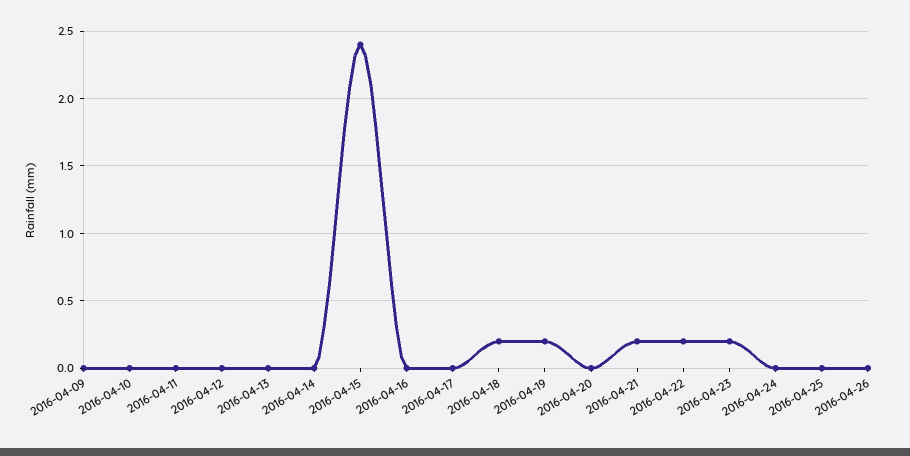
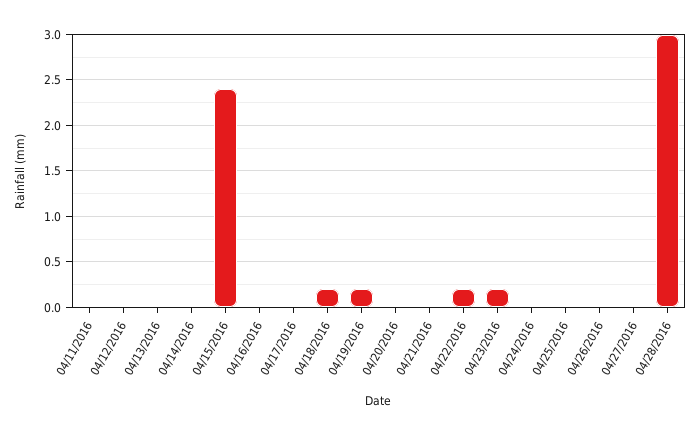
2016-04-09: 0 -> none
2016-04-10: 0 -> none
2016-04-21: 0.2 -> 0
04/27/2016: none -> 0
04/28/2016: none -> 3

